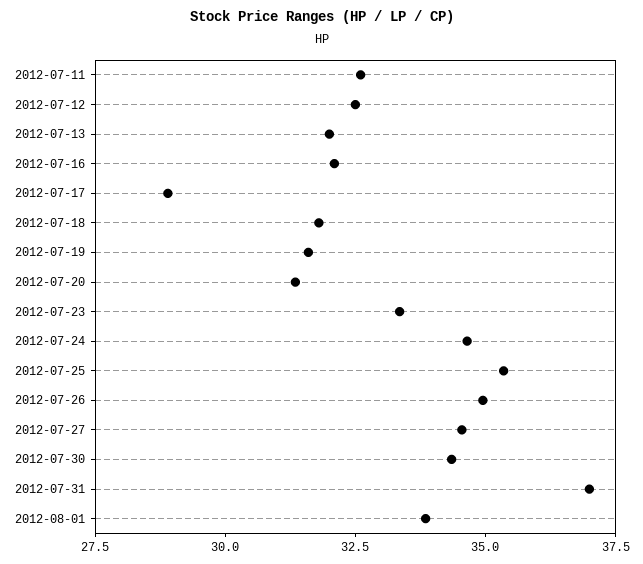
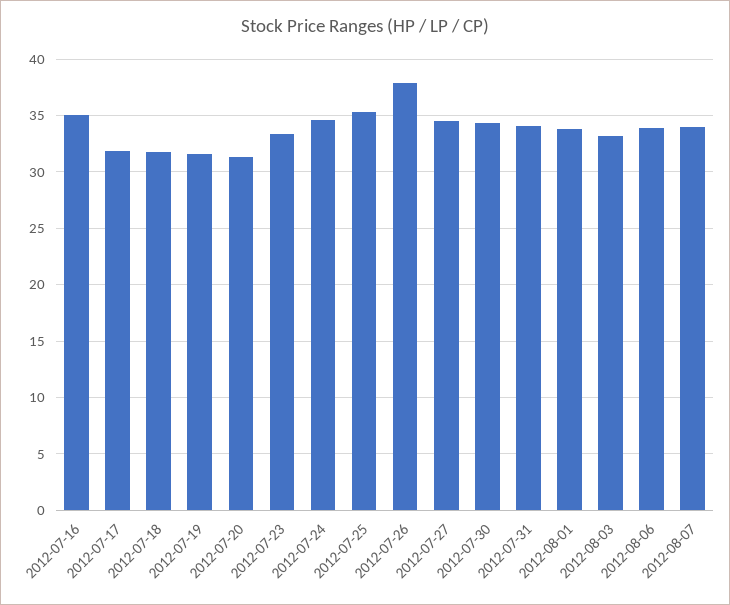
2012-07-11: 32.5 -> none
2012-07-12: 32.5 -> none
2012-07-13: 32 -> none
2012-07-16: 32 -> 35
2012-07-17: 29 -> 32
2012-07-26: 35 -> 38
2012-07-31: 37 -> 34
2012-08-03: none -> 33
2012-08-06: none -> 34
2012-08-07: none -> 34

